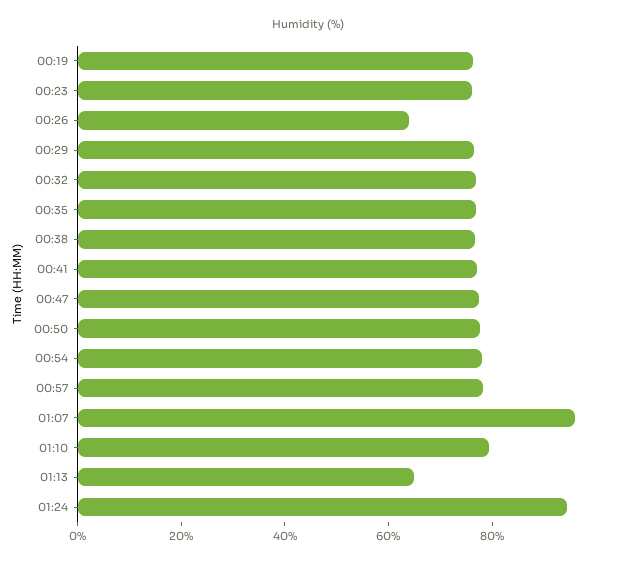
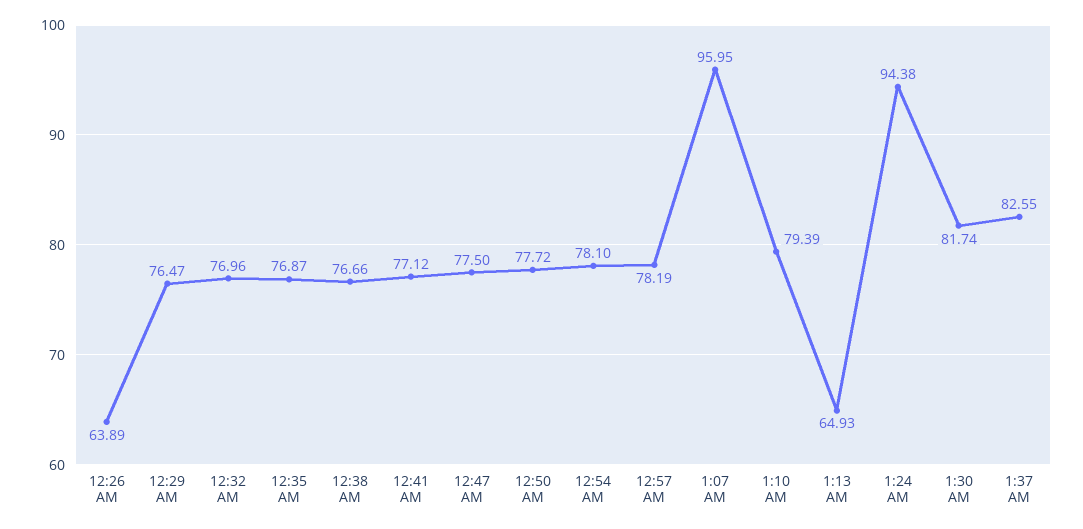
00:19: 75 -> none
00:23: 75 -> none
1:30 AM: none -> 81.74
1:37 AM: none -> 82.55

